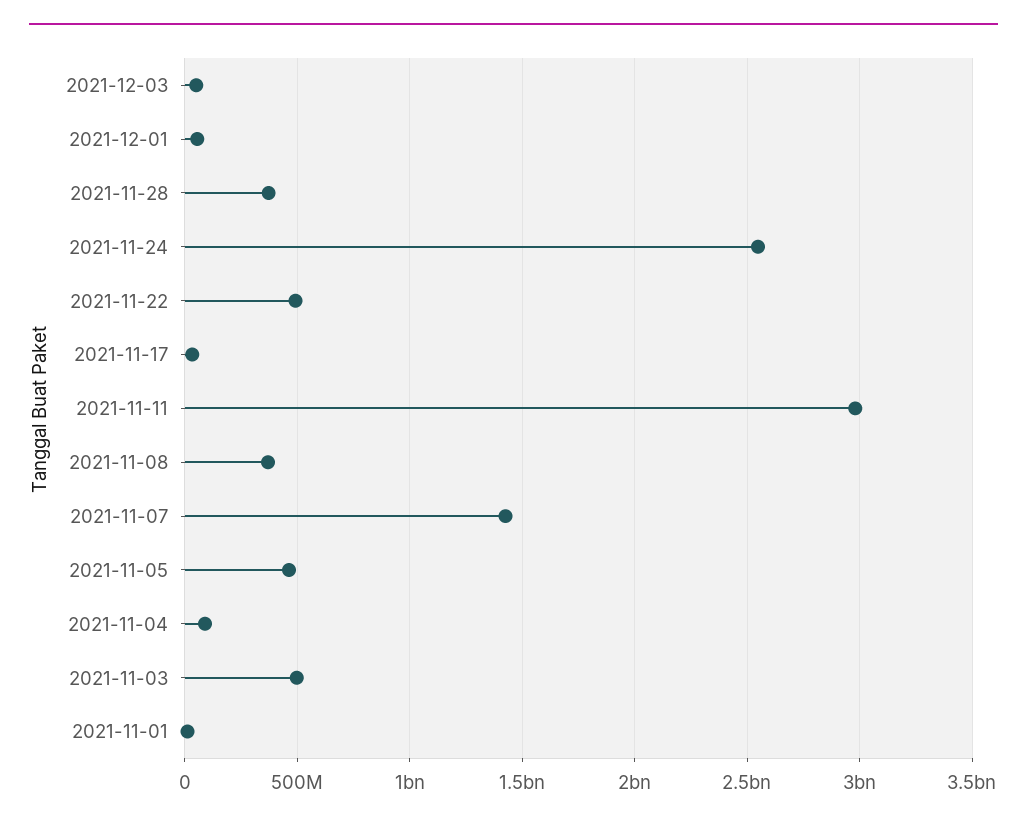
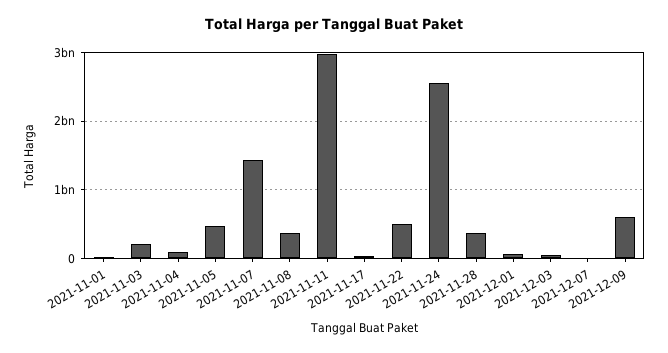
2021-11-03: 500000000 -> 200000000
2021-12-07: none -> 0
2021-12-09: none -> 600000000

